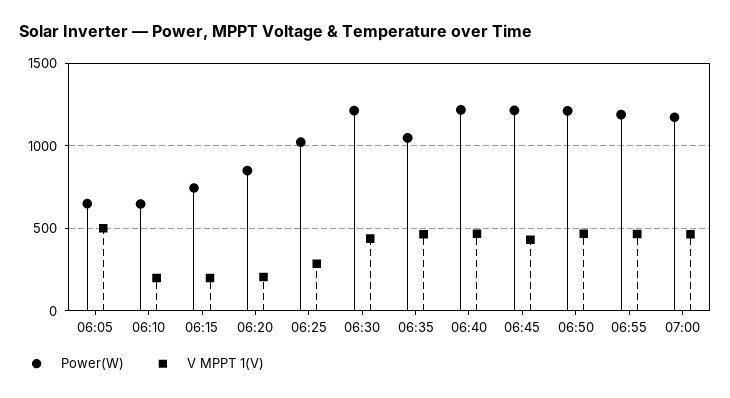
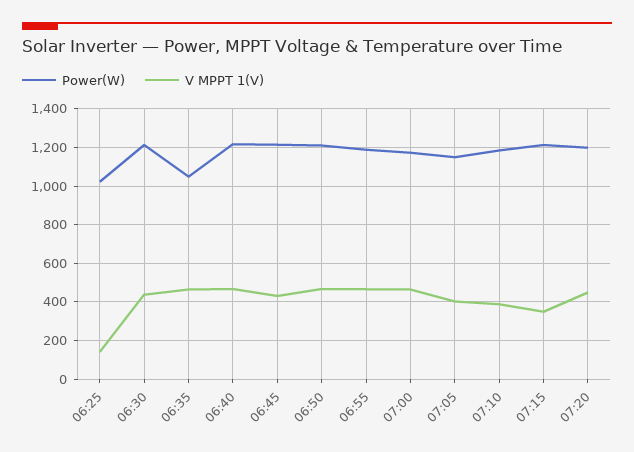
Power(W), 06:05: 650 -> none
V MPPT 1(V), 06:05: 500 -> none
Power(W), 06:10: 650 -> none
V MPPT 1(V), 06:10: 200 -> none
Power(W), 06:15: 750 -> none
V MPPT 1(V), 06:15: 200 -> none
Power(W), 06:20: 850 -> none
V MPPT 1(V), 06:20: 200 -> none
V MPPT 1(V), 06:25: 300 -> 150
Power(W), 07:05: none -> 1150
V MPPT 1(V), 07:05: none -> 400
Power(W), 07:10: none -> 1200
V MPPT 1(V), 07:10: none -> 400
Power(W), 07:15: none -> 1200
V MPPT 1(V), 07:15: none -> 350
Power(W), 07:20: none -> 1200
V MPPT 1(V), 07:20: none -> 450

